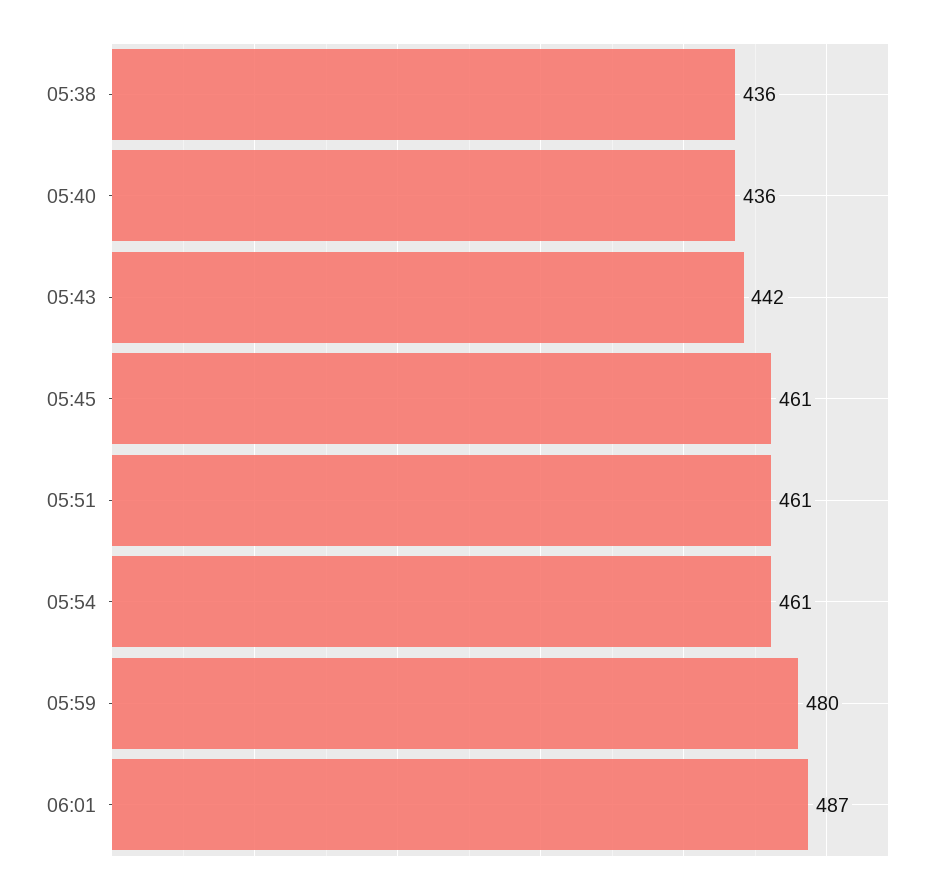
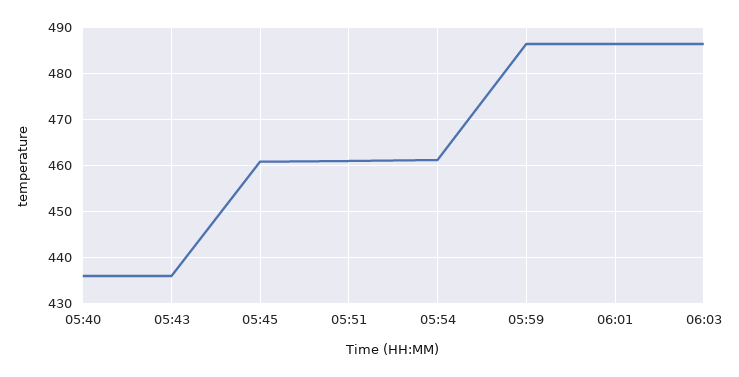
05:38: 436 -> none
05:43: 442 -> 436
05:59: 480 -> 486
06:03: none -> 486

